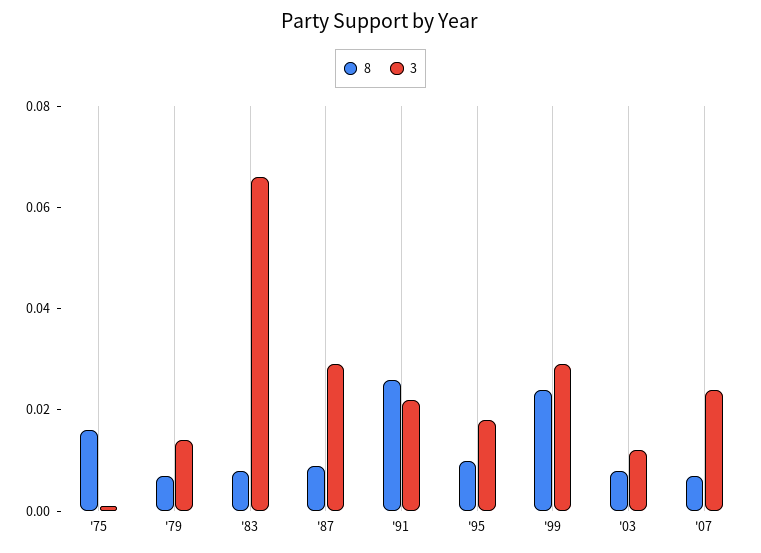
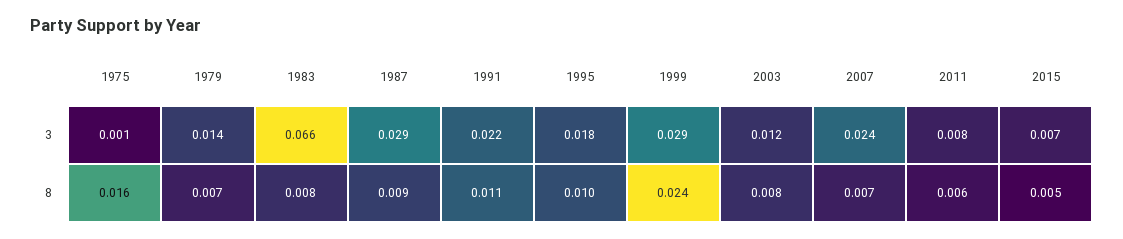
8, '91: 0.025 -> 0.011
3, 2011: none -> 0.008
3, 2015: none -> 0.007
8, 2011: none -> 0.006
8, 2015: none -> 0.005

